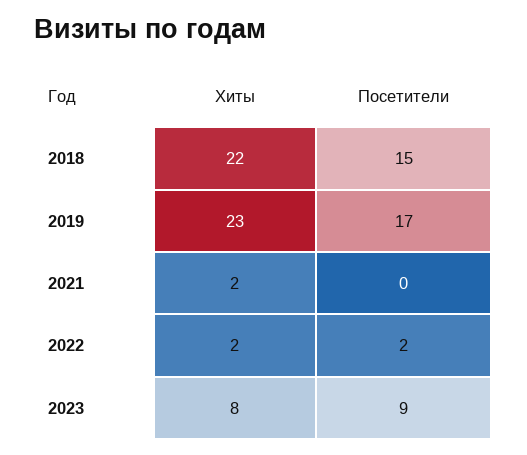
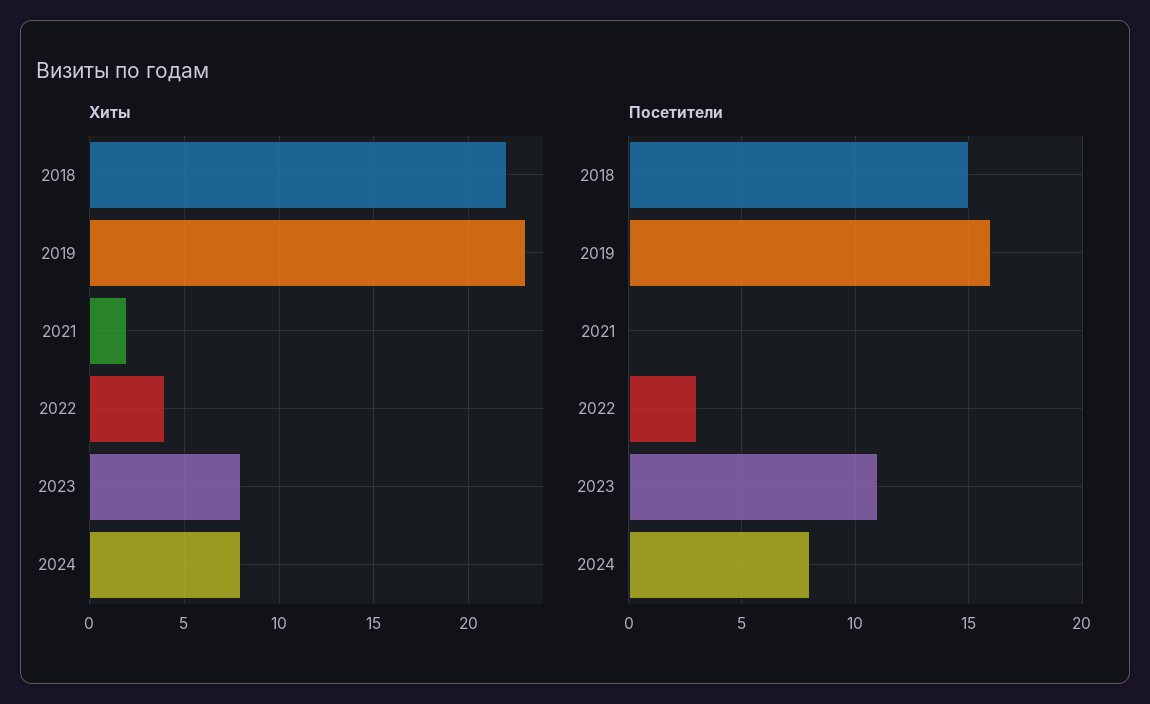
Посетители, 2019: 17 -> 16
Хиты, 2022: 2 -> 4
Посетители, 2022: 2 -> 3
Посетители, 2023: 9 -> 11
Хиты, 2024: none -> 8
Посетители, 2024: none -> 8

